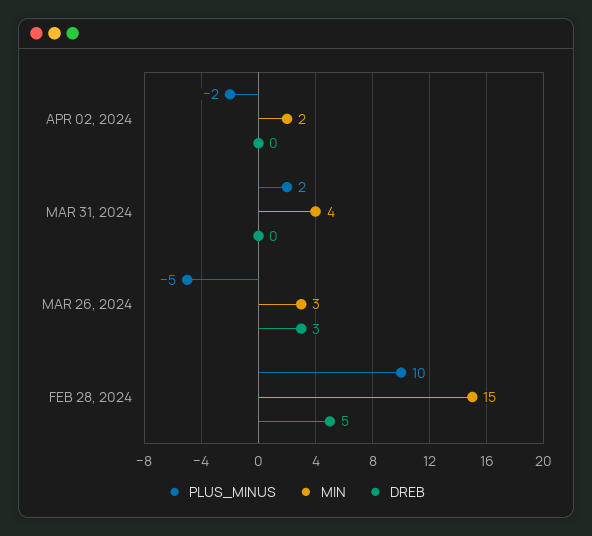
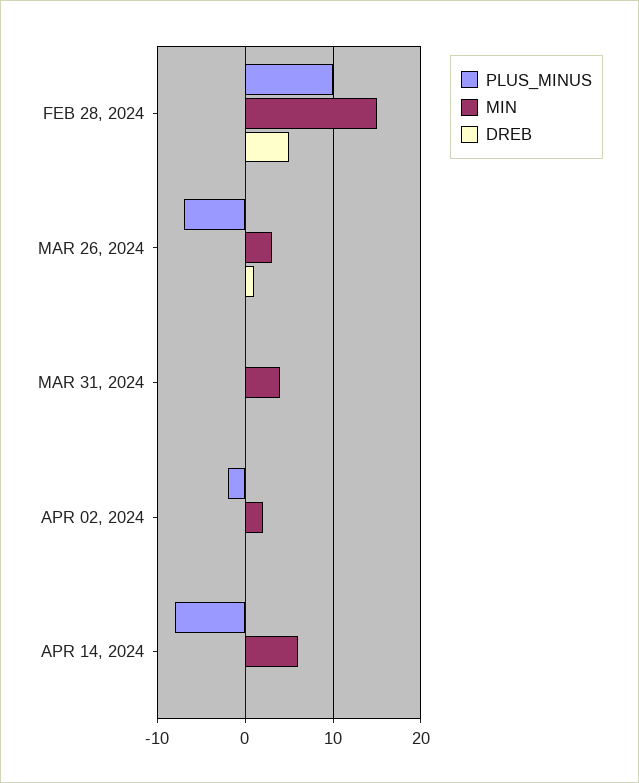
PLUS_MINUS, MAR 31, 2024: 2 -> 0
PLUS_MINUS, MAR 26, 2024: -5 -> -7
DREB, MAR 26, 2024: 3 -> 1
PLUS_MINUS, APR 14, 2024: none -> -8
MIN, APR 14, 2024: none -> 6
DREB, APR 14, 2024: none -> 0

